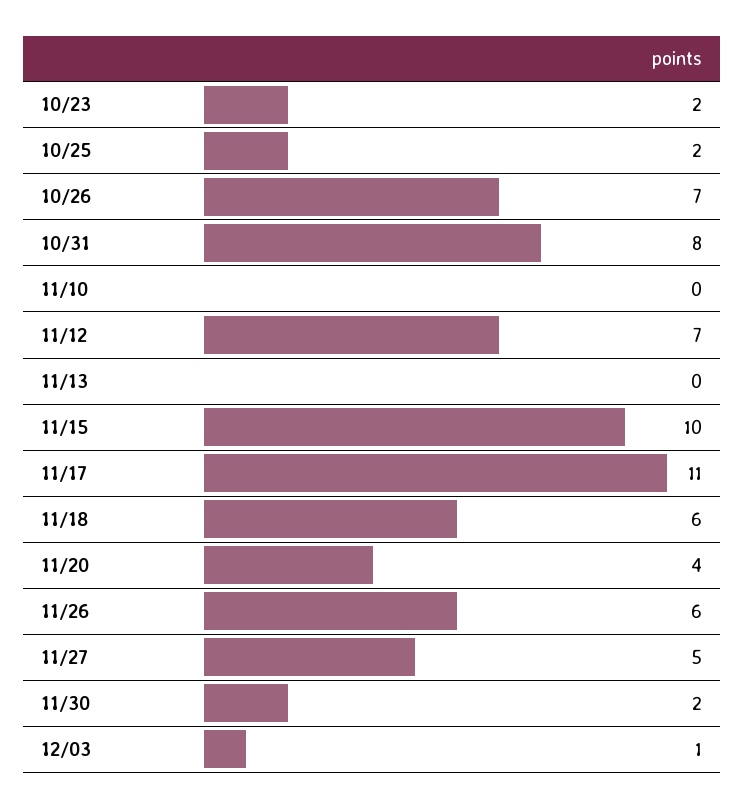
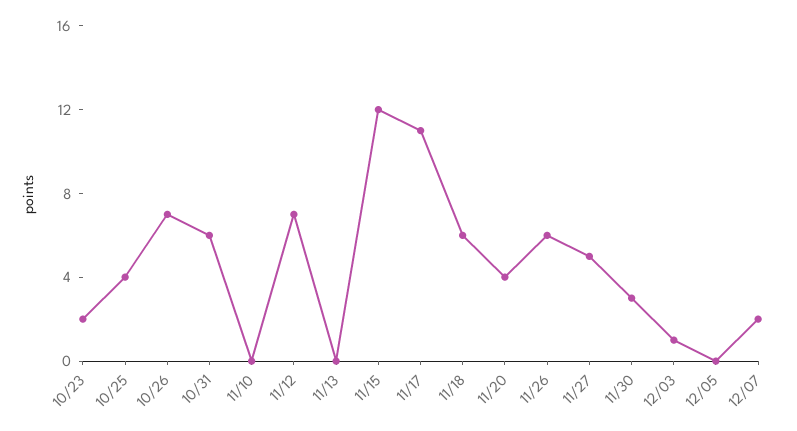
10/25: 2 -> 4
10/31: 8 -> 6
11/15: 10 -> 12
11/30: 2 -> 3
12/05: none -> 0
12/07: none -> 2

